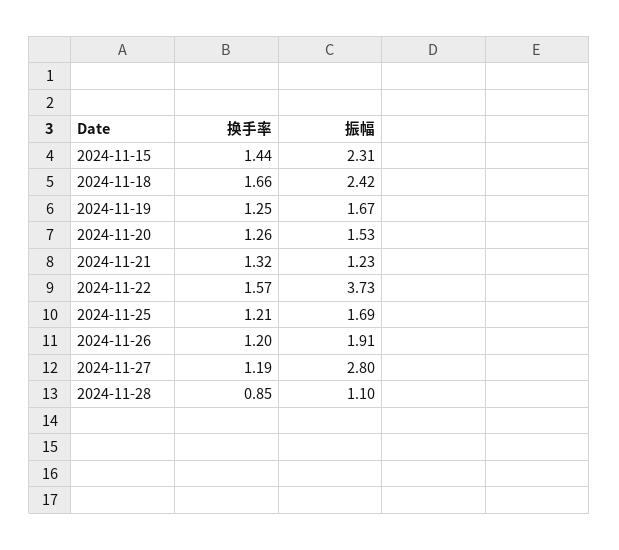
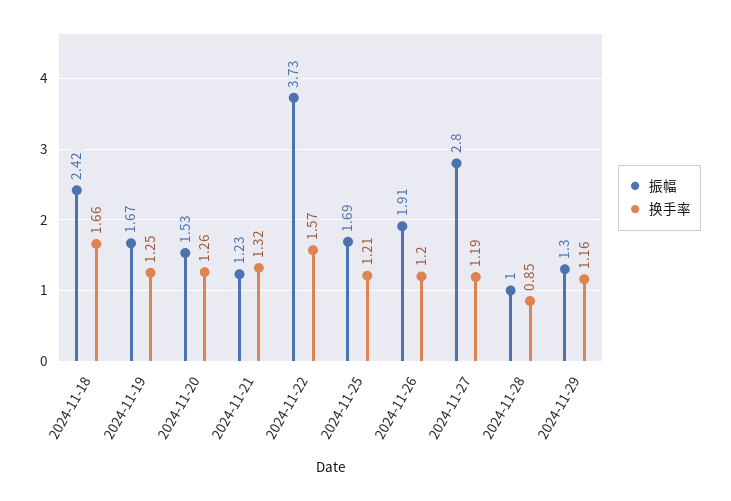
换手率, 2024-11-15: 1.44 -> none
振幅, 2024-11-15: 2.31 -> none
振幅, 2024-11-28: 1.1 -> 1
振幅, 2024-11-29: none -> 1.3
换手率, 2024-11-29: none -> 1.16

